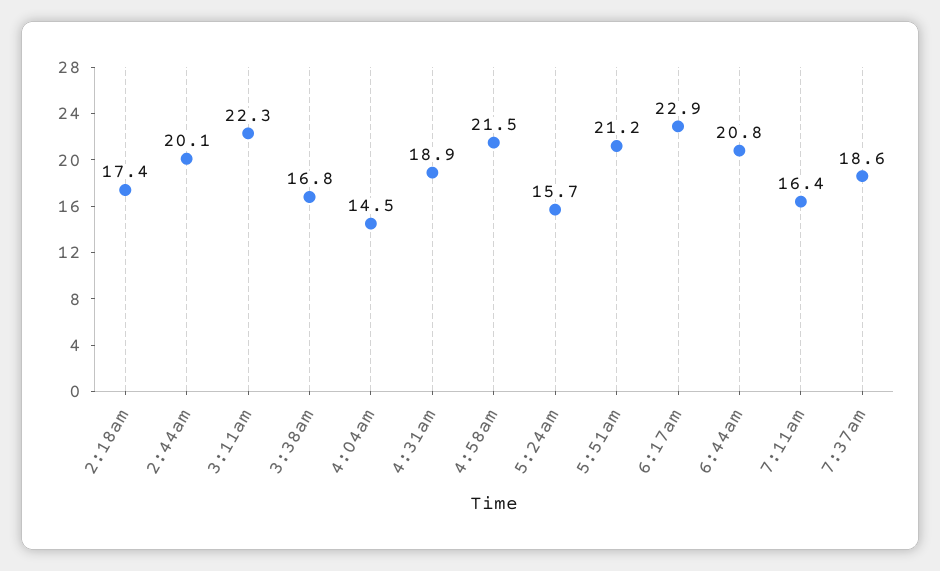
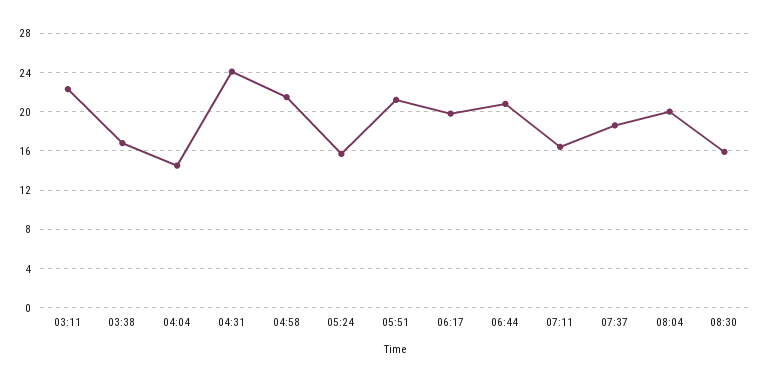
2:18am: 17.4 -> none
2:44am: 20.1 -> none
4:31am: 18.9 -> 24
6:17am: 22.9 -> 20
08:04: none -> 20
08:30: none -> 16

